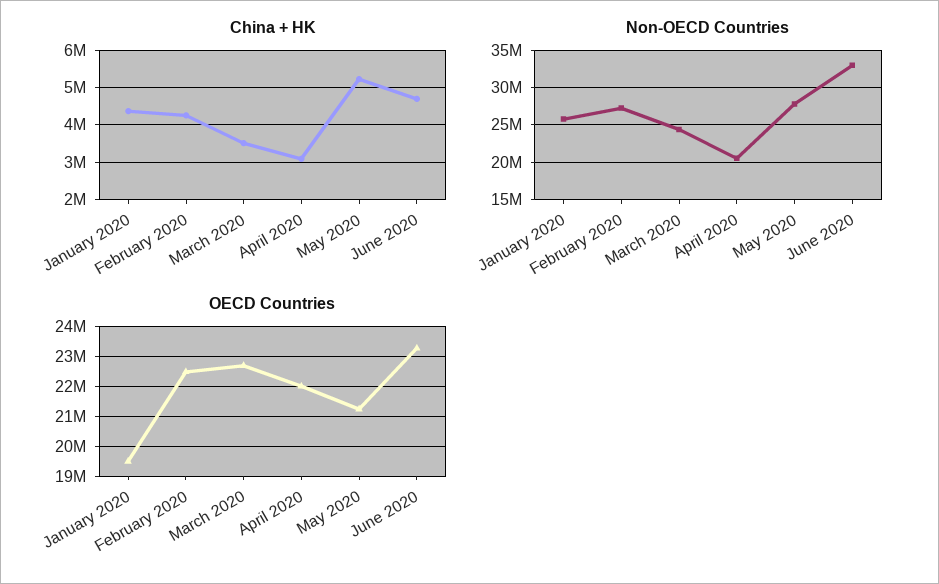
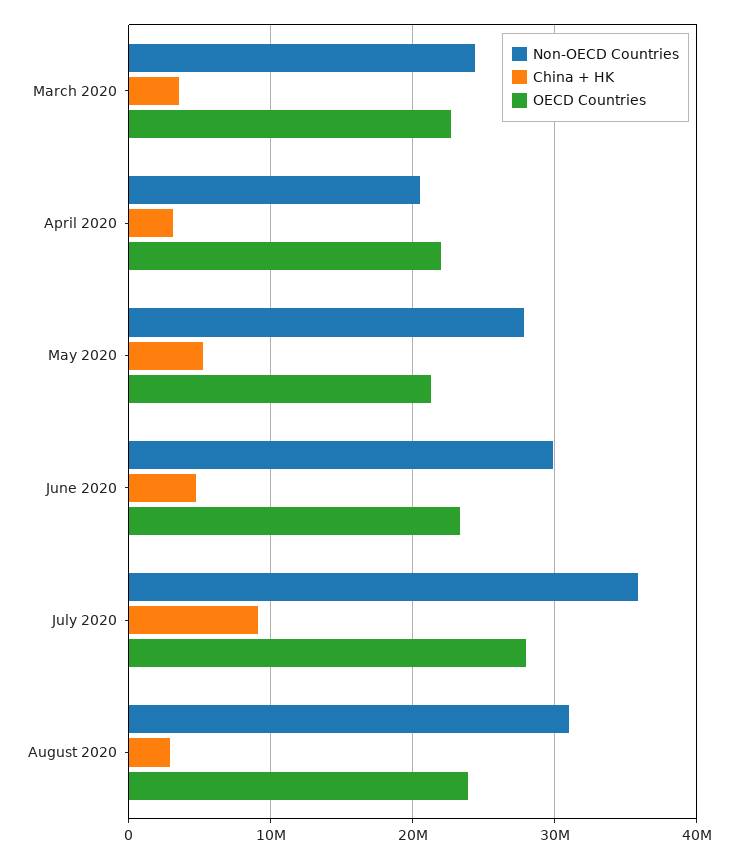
China + HK, January 2020: 4400000 -> none
China + HK, February 2020: 4200000 -> none
Non-OECD Countries, January 2020: 26000000 -> none
Non-OECD Countries, February 2020: 27000000 -> none
Non-OECD Countries, June 2020: 33000000 -> 30000000
OECD Countries, January 2020: 19500000 -> none
OECD Countries, February 2020: 22500000 -> none
Non-OECD Countries, July 2020: none -> 36000000
China + HK, July 2020: none -> 9000000
OECD Countries, July 2020: none -> 28000000
Non-OECD Countries, August 2020: none -> 31000000
China + HK, August 2020: none -> 3000000
OECD Countries, August 2020: none -> 24000000

